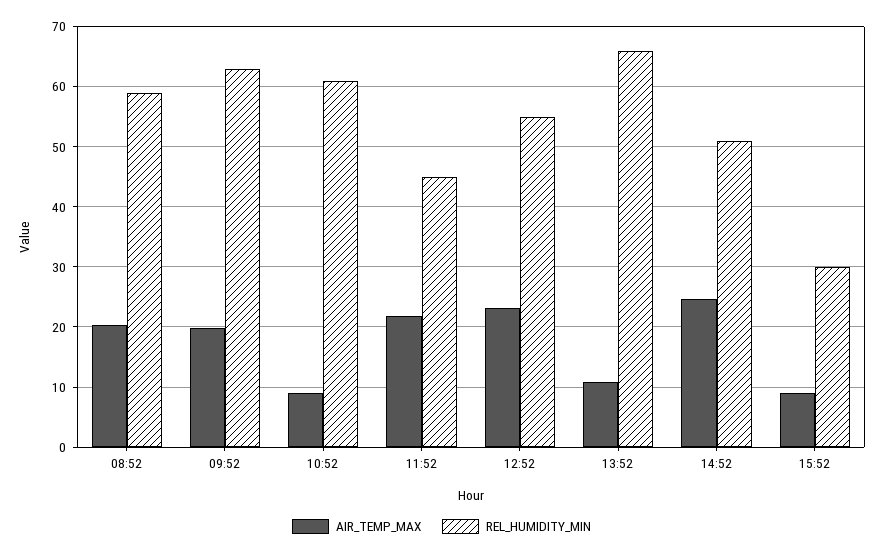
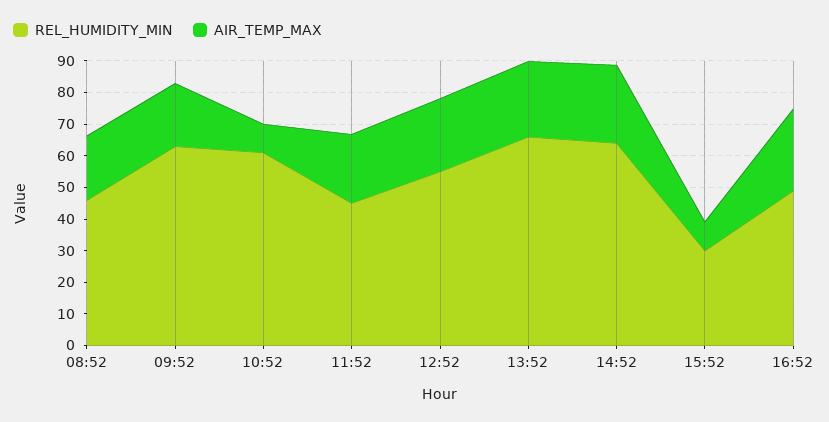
REL_HUMIDITY_MIN, 08:52: 59 -> 45
AIR_TEMP_MAX, 13:52: 11 -> 25
REL_HUMIDITY_MIN, 14:52: 51 -> 65
REL_HUMIDITY_MIN, 16:52: none -> 50
AIR_TEMP_MAX, 16:52: none -> 25

